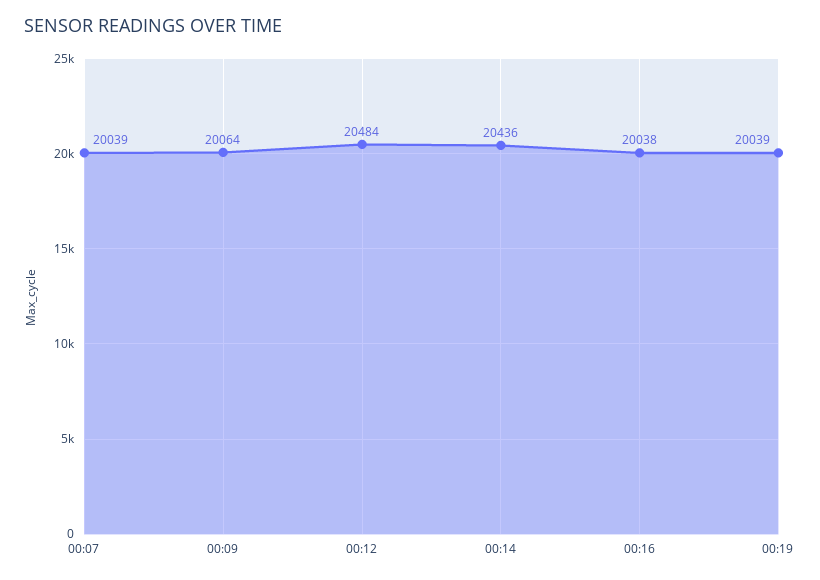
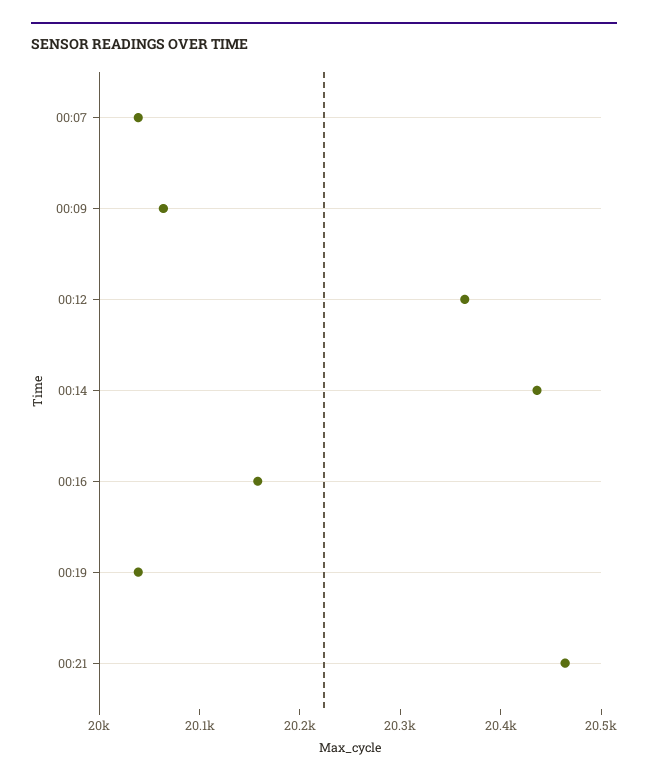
00:12: 20484 -> 20360
00:16: 20038 -> 20160
00:21: none -> 20460

